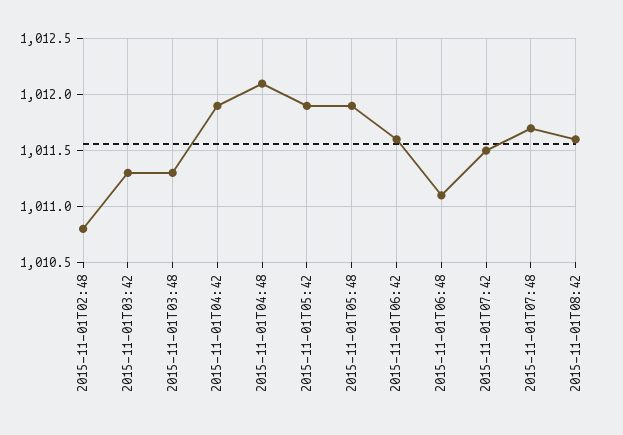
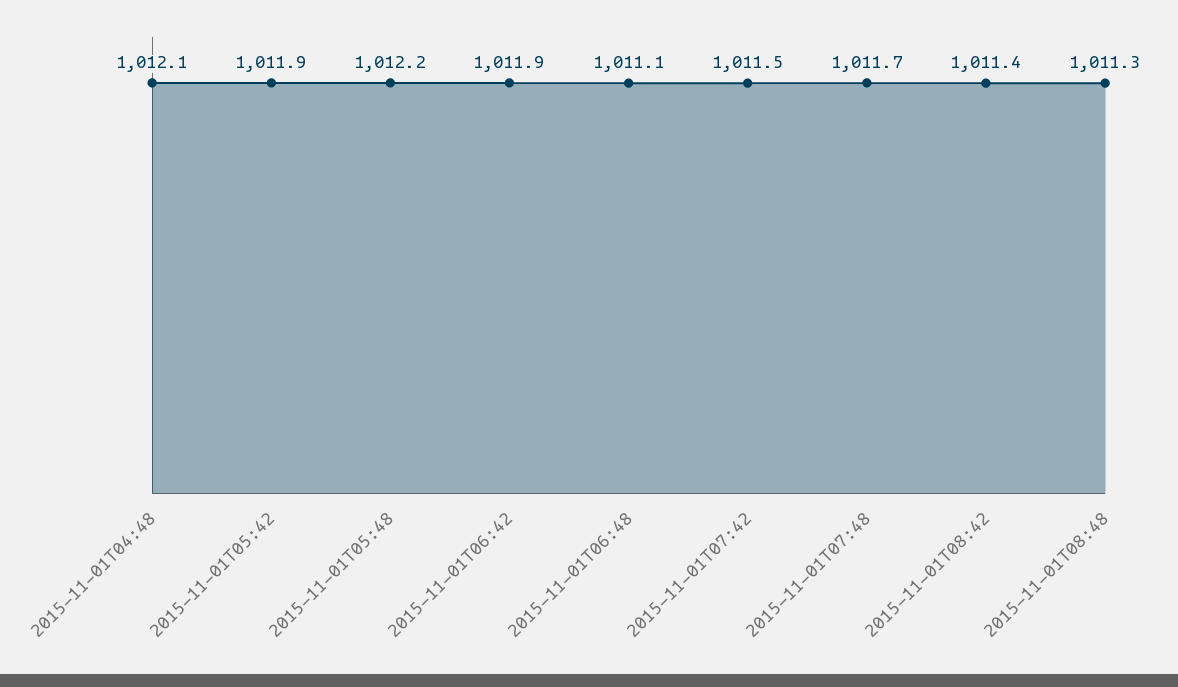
2015-11-01T02:48: 1010.8 -> none
2015-11-01T03:42: 1011.3 -> none
2015-11-01T03:48: 1011.3 -> none
2015-11-01T04:42: 1011.9 -> none
2015-11-01T05:48: 1011.9 -> 1012.2
2015-11-01T06:42: 1011.6 -> 1011.9
2015-11-01T08:42: 1011.6 -> 1011.4
2015-11-01T08:48: none -> 1011.3

